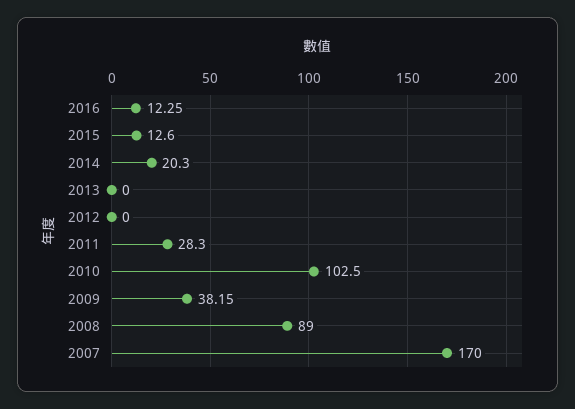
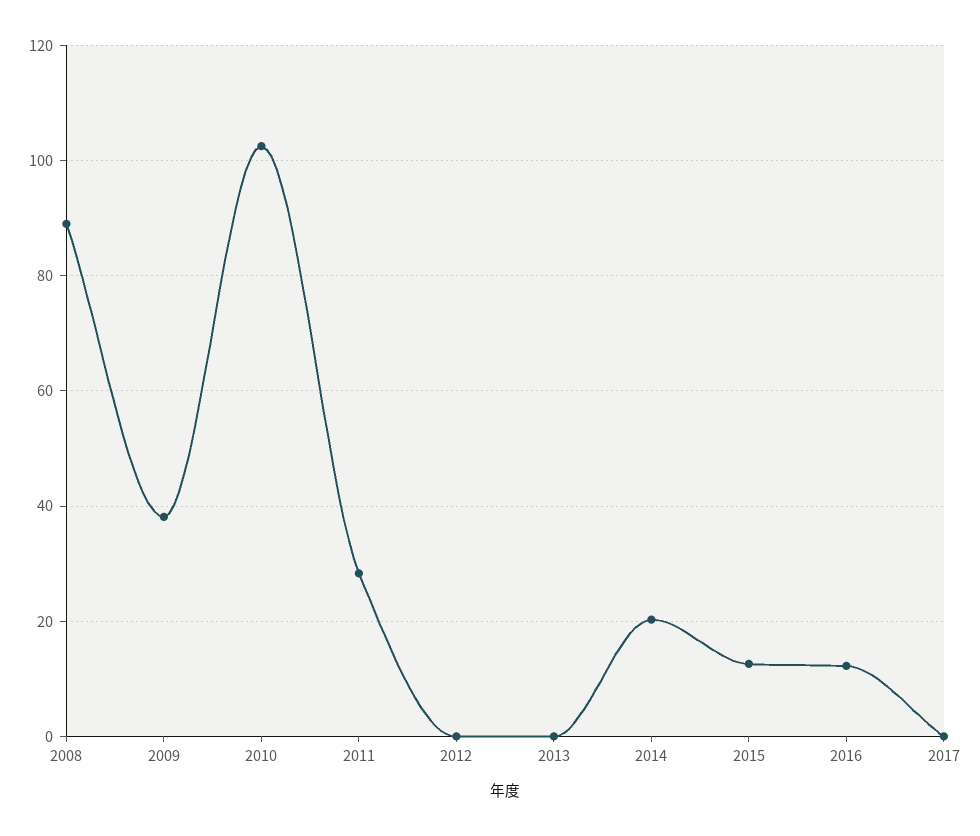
2007: 170 -> none
2017: none -> 0

